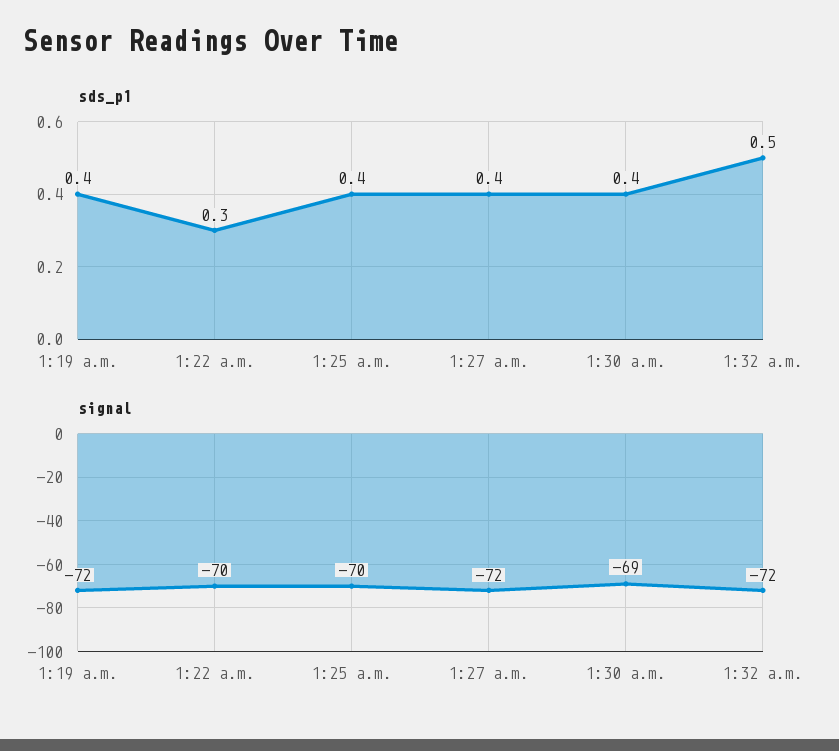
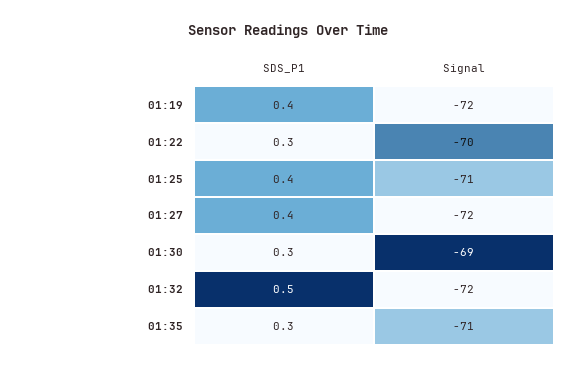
sds_p1, 1:30 a.m.: 0.4 -> 0.3
signal, 1:25 a.m.: -70 -> -71
sds_p1, 01:35: none -> 0.3
signal, 01:35: none -> -71

